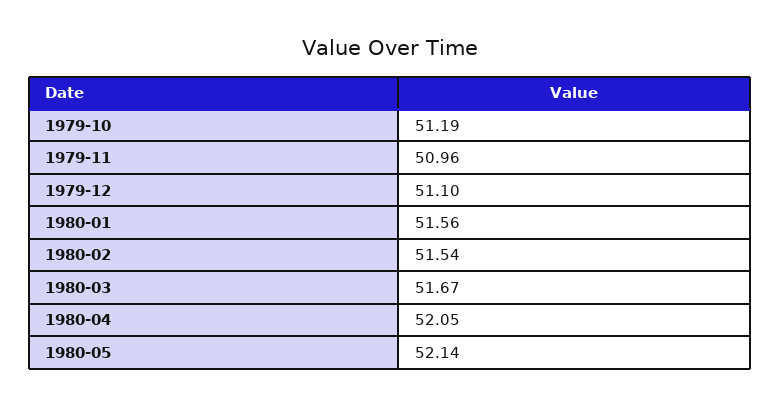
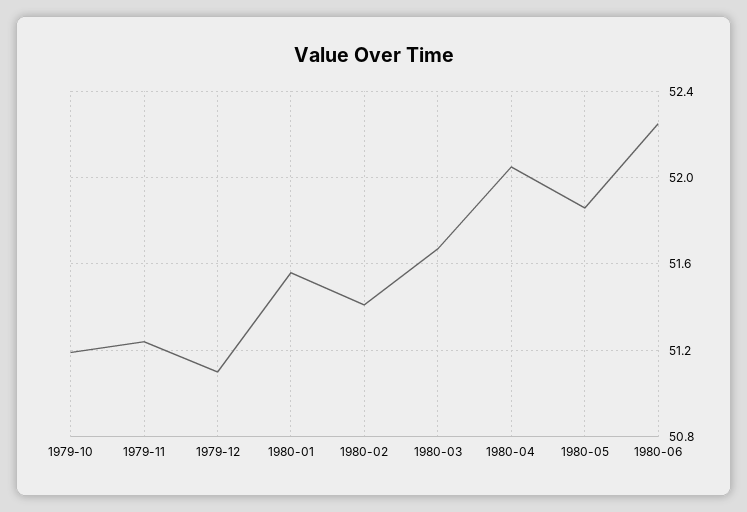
1979-11: 50.96 -> 51.25
1980-02: 51.54 -> 51.4
1980-05: 52.14 -> 51.85
1980-06: none -> 52.25

